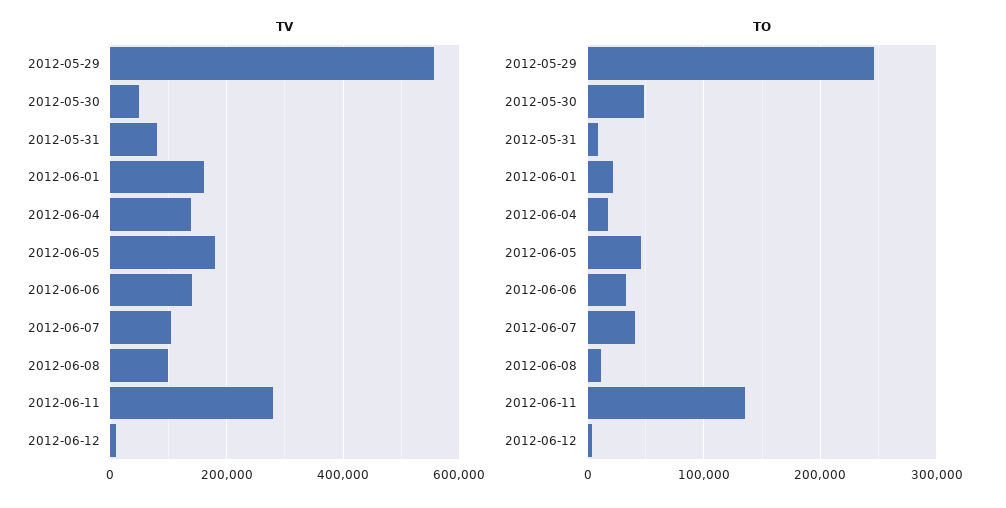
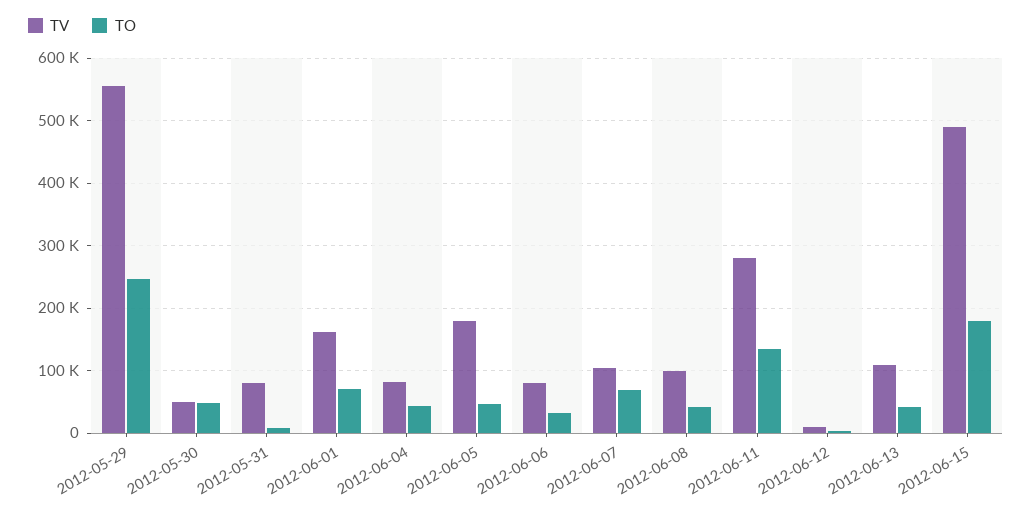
TV, 2012-06-04: 140000 -> 80000
TV, 2012-06-06: 140000 -> 80000
TO, 2012-06-01: 20000 -> 70000
TO, 2012-06-04: 20000 -> 40000
TO, 2012-06-07: 40000 -> 70000
TO, 2012-06-08: 10000 -> 40000
TV, 2012-06-13: none -> 110000
TO, 2012-06-13: none -> 40000
TV, 2012-06-15: none -> 490000
TO, 2012-06-15: none -> 180000

